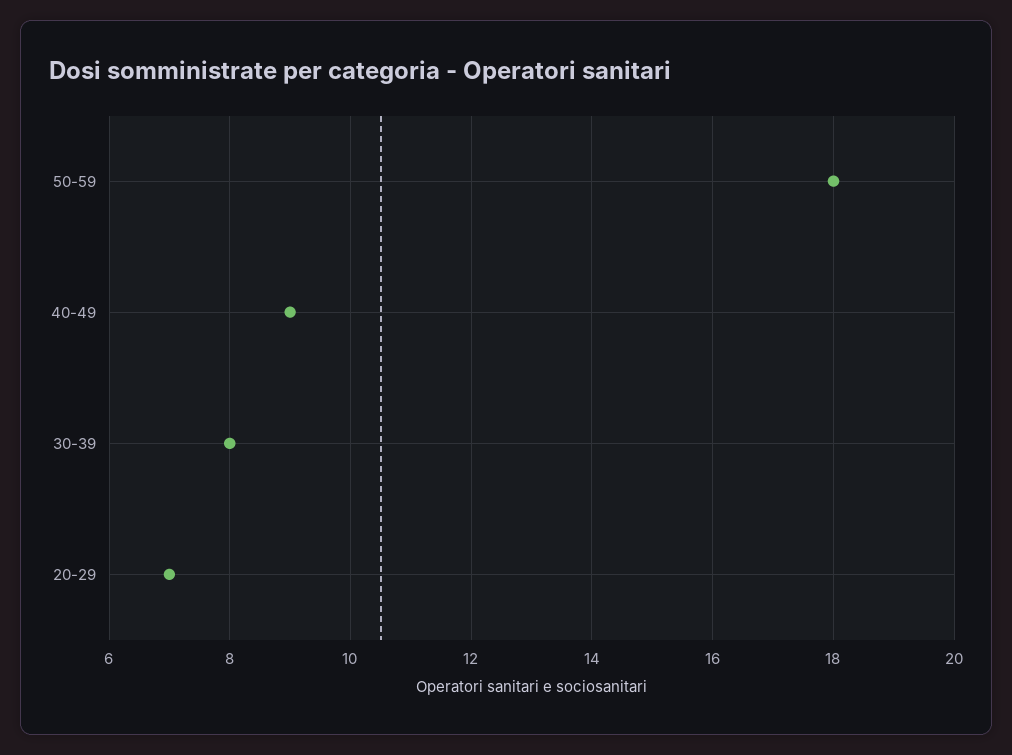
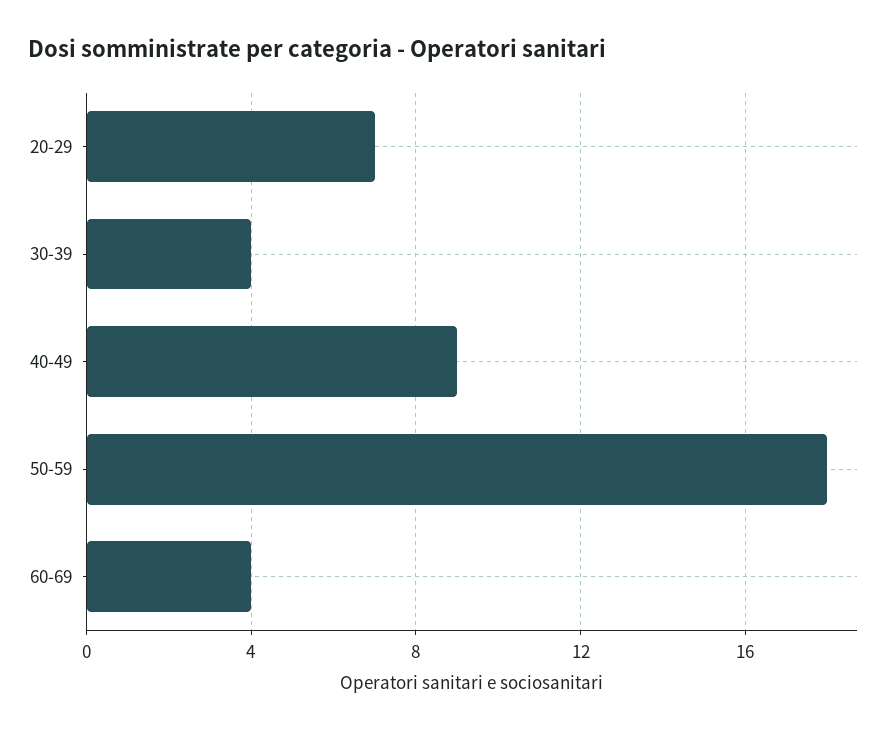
30-39: 8 -> 4
60-69: none -> 4

